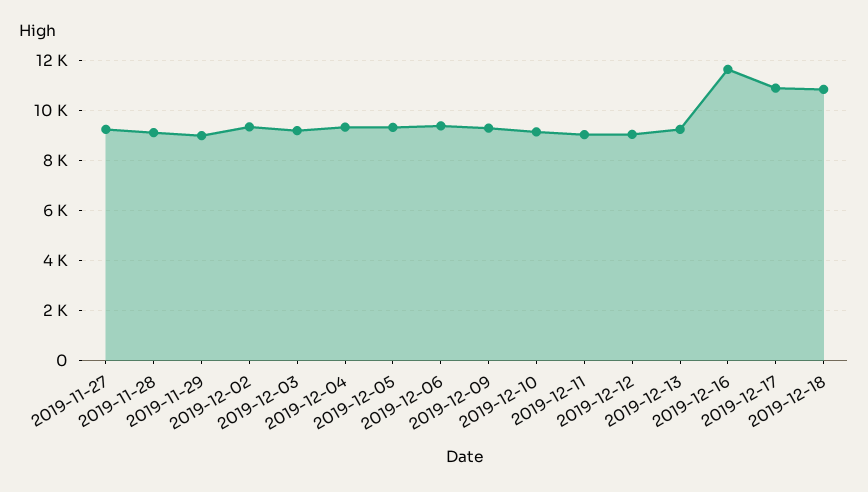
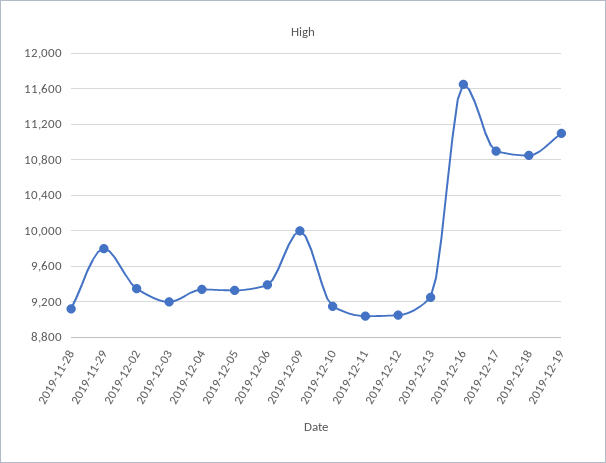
2019-11-27: 9250 -> none
2019-11-29: 9000 -> 9800
2019-12-09: 9250 -> 10000
2019-12-19: none -> 11100

